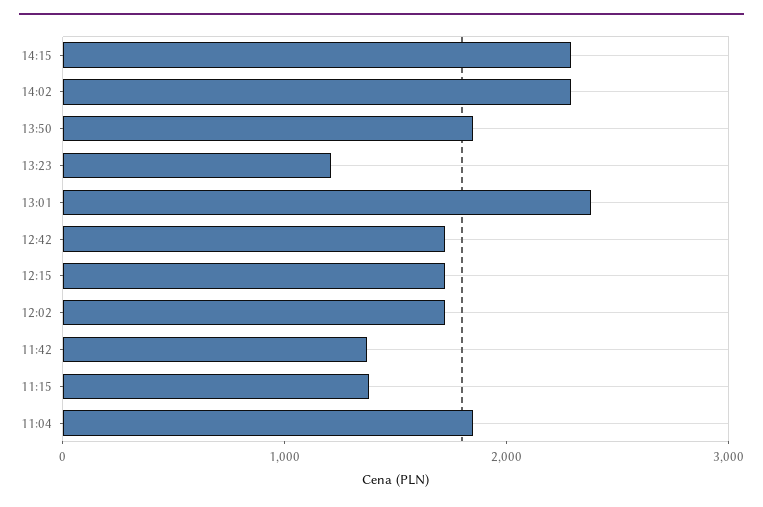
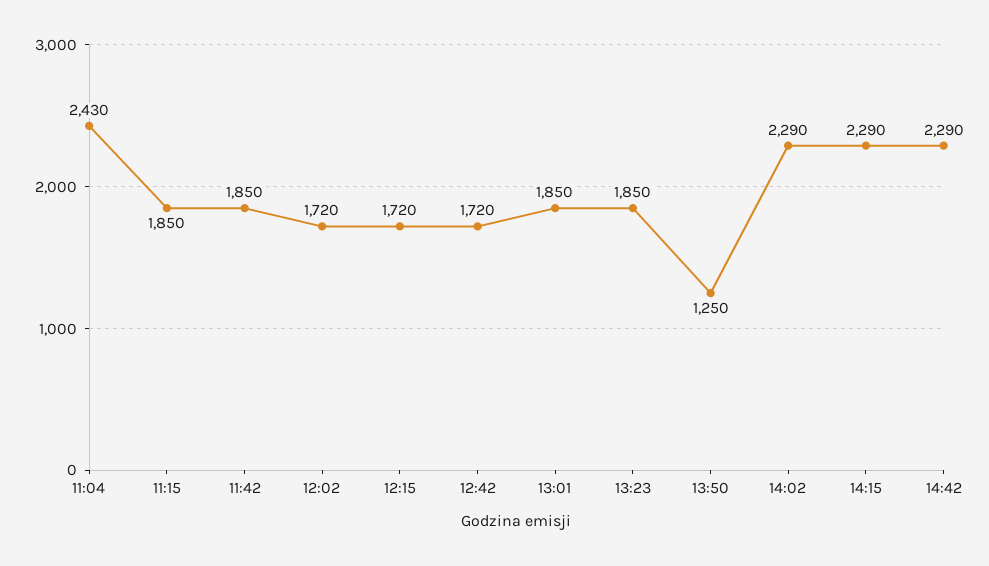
13:50: 1800 -> 1250
13:23: 1200 -> 1850
13:01: 2400 -> 1850
11:42: 1400 -> 1850
11:15: 1400 -> 1850
11:04: 1800 -> 2430
14:42: none -> 2290

